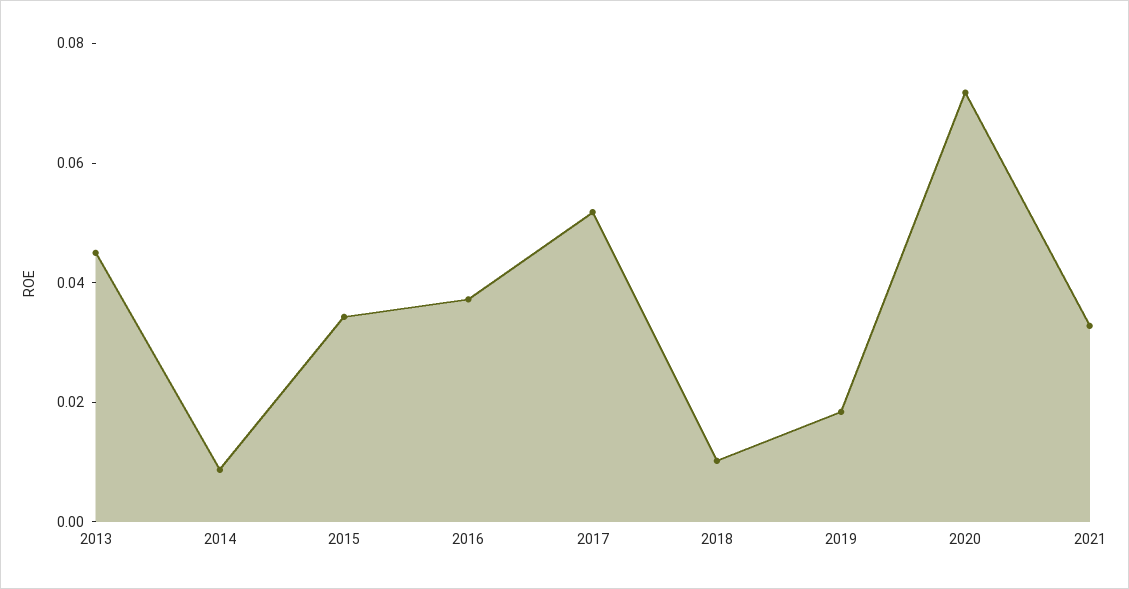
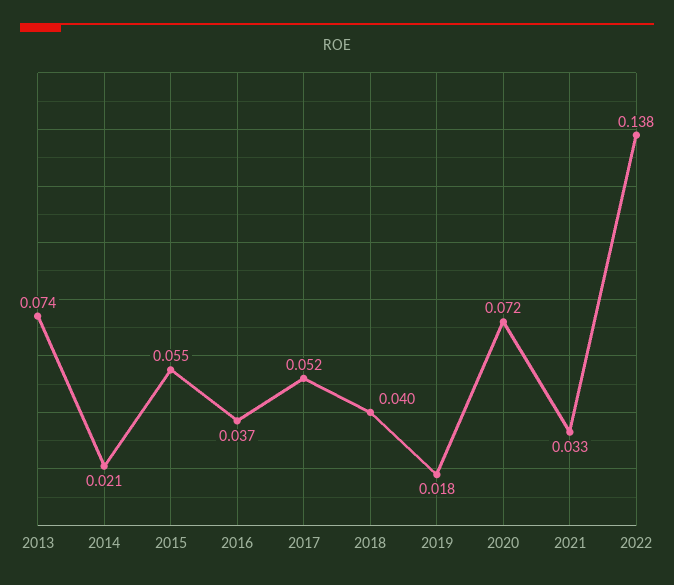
2013: 0.045 -> 0.074
2014: 0.01 -> 0.021
2015: 0.035 -> 0.055
2018: 0.01 -> 0.04
2022: none -> 0.138

